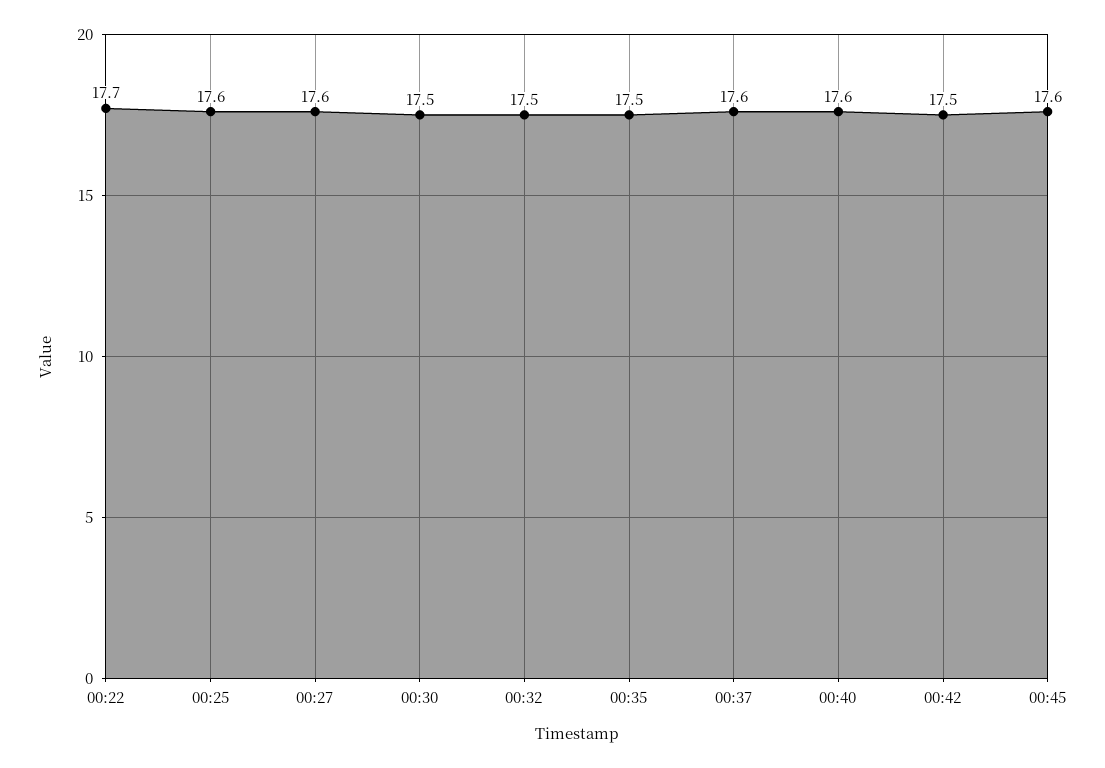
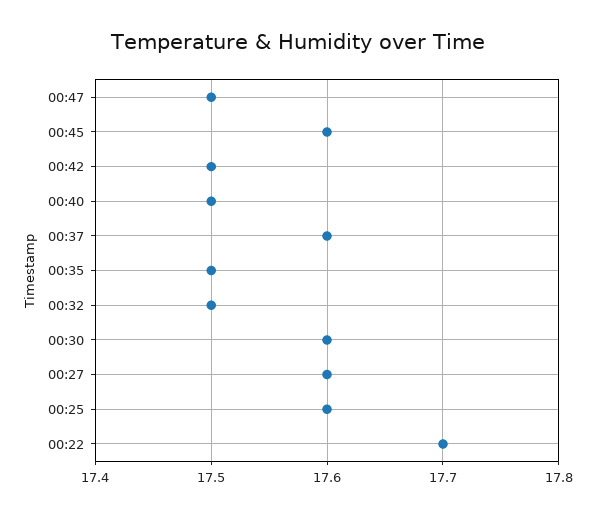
00:30: 17.5 -> 17.6
00:40: 17.6 -> 17.5
00:47: none -> 17.5

